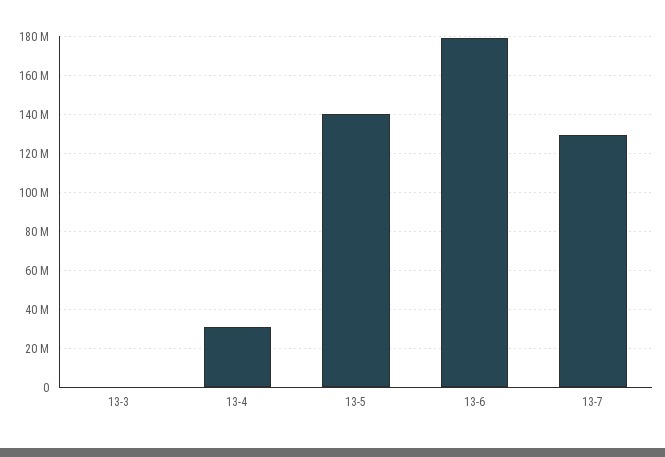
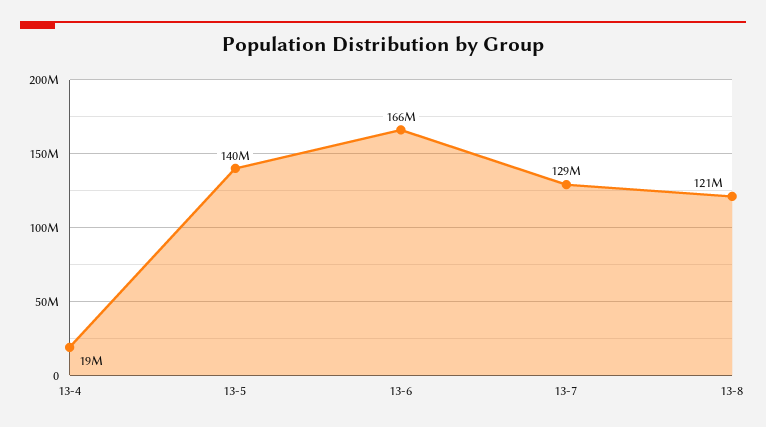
13-3: 0 -> none
13-4: 30000000 -> 19000000
13-6: 180000000 -> 166000000
13-8: none -> 121000000

